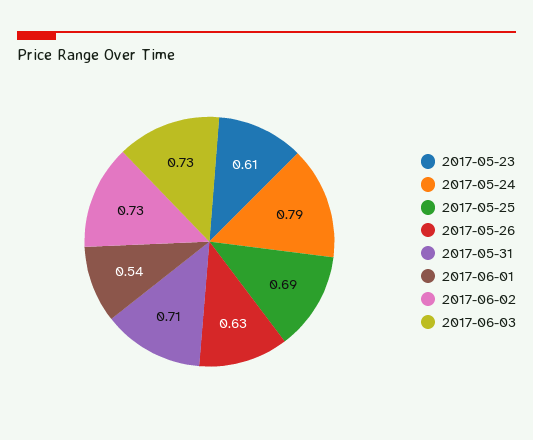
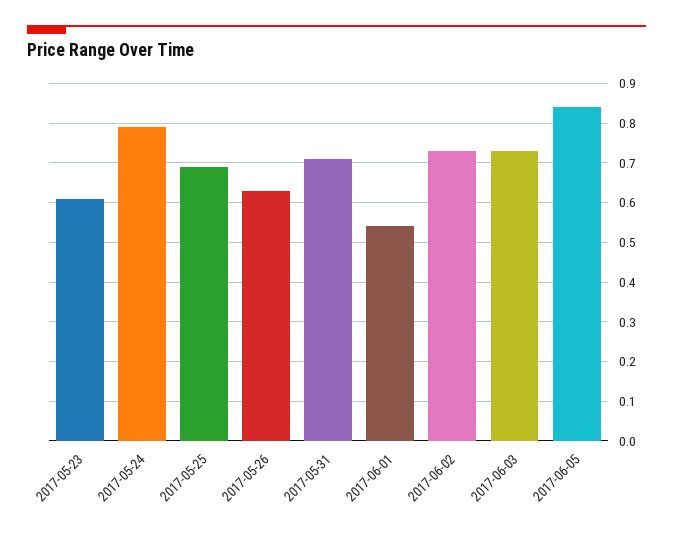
2017-06-05: none -> 0.85

